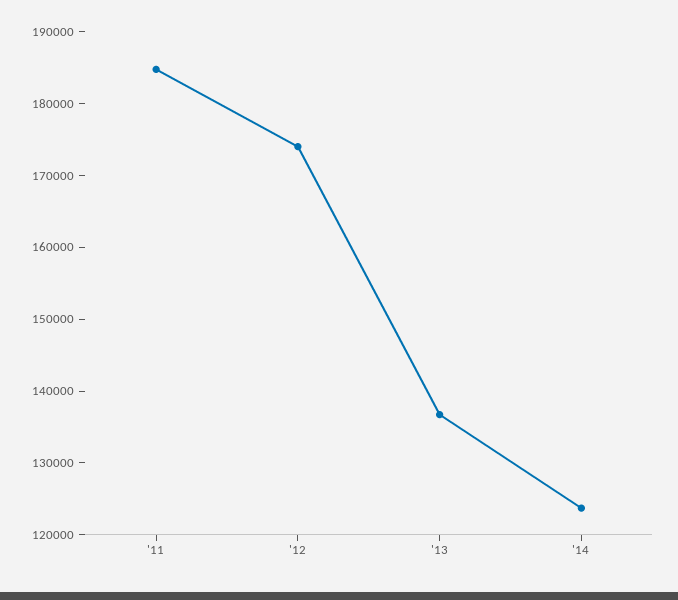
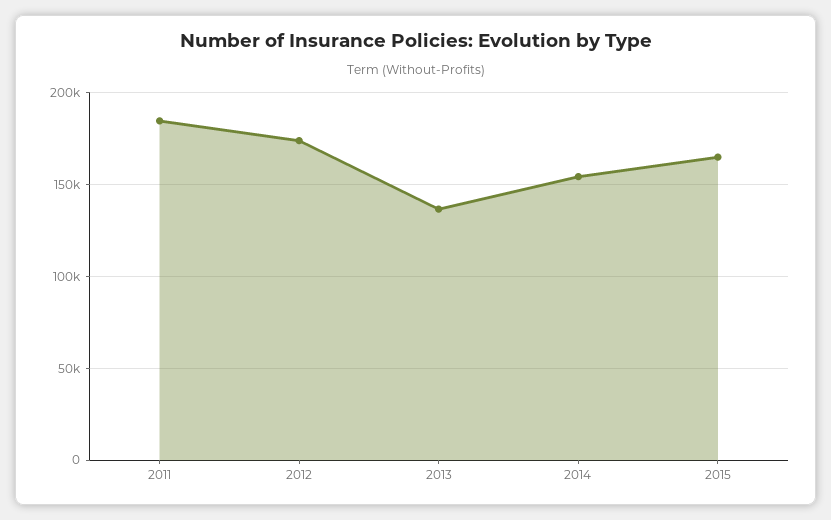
'14: 124000 -> 155000
2015: none -> 165000

